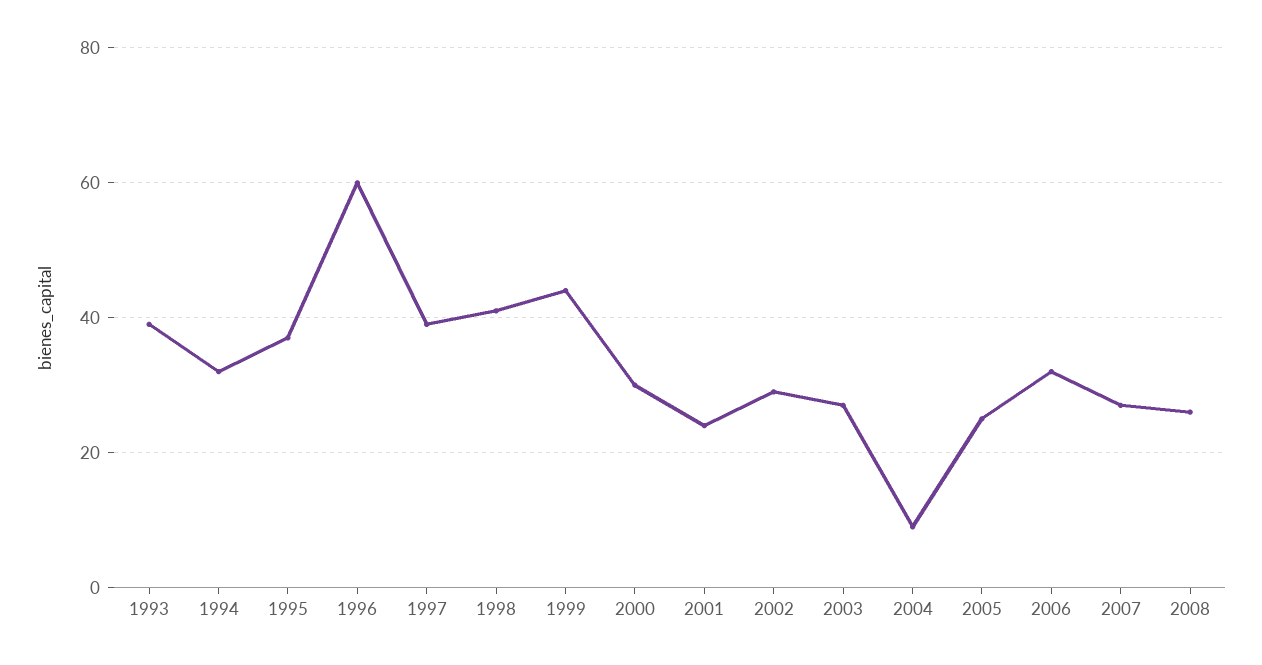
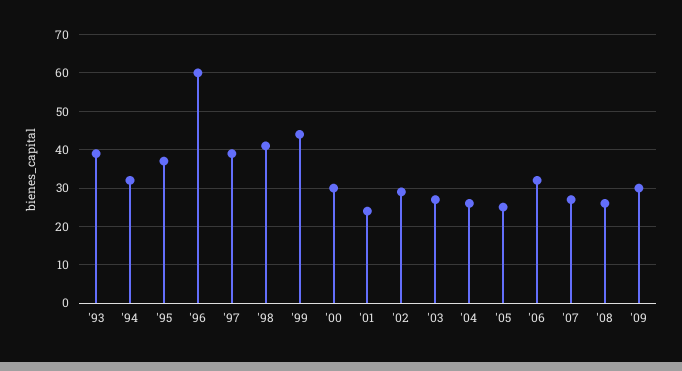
2004: 10 -> 25
'09: none -> 30

